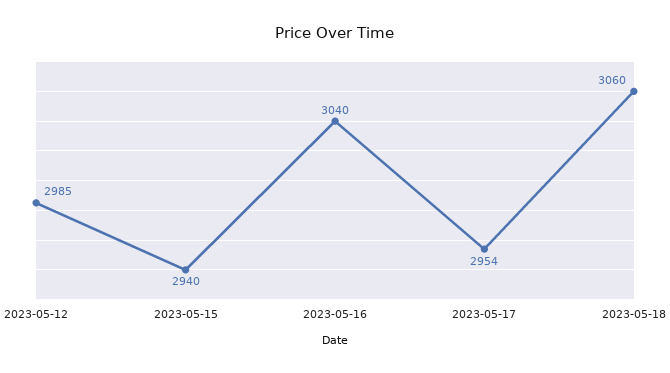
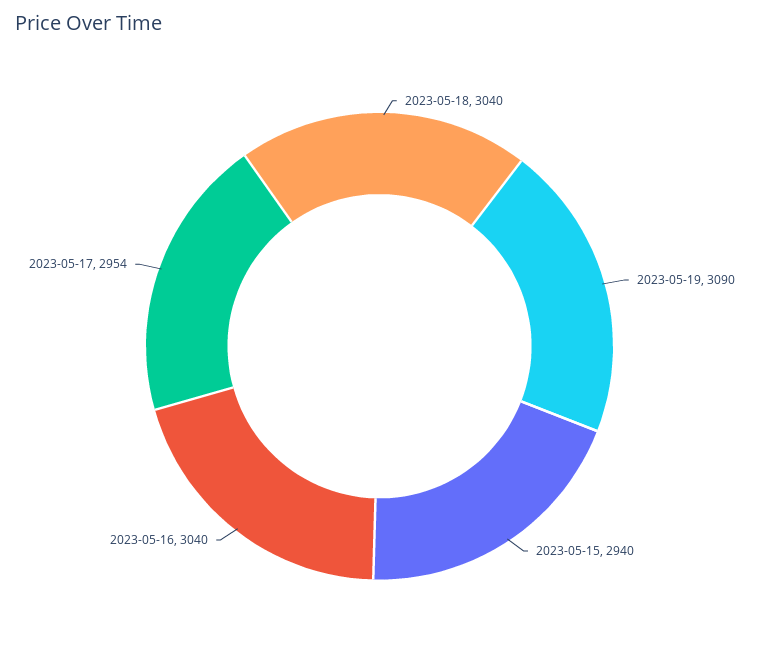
2023-05-12: 2985 -> none
2023-05-18: 3060 -> 3040
2023-05-19: none -> 3090

